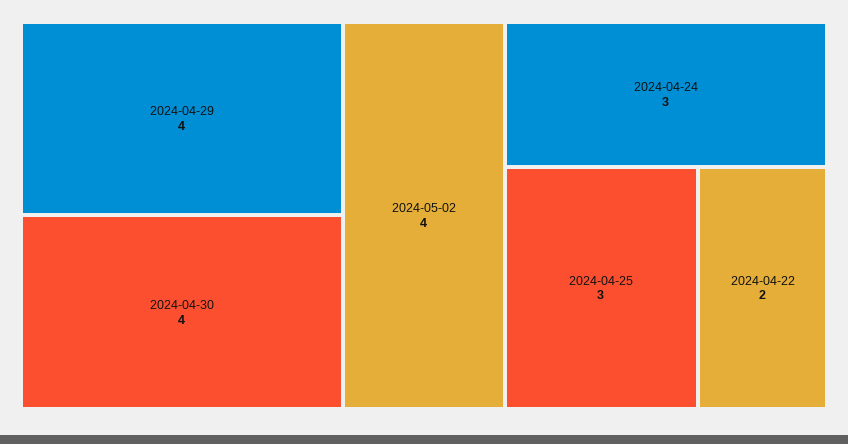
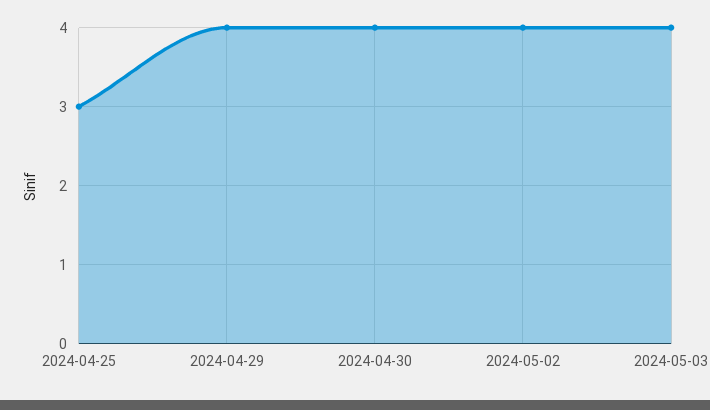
2024-04-24: 3 -> none
2024-04-22: 2 -> none
2024-05-03: none -> 4

